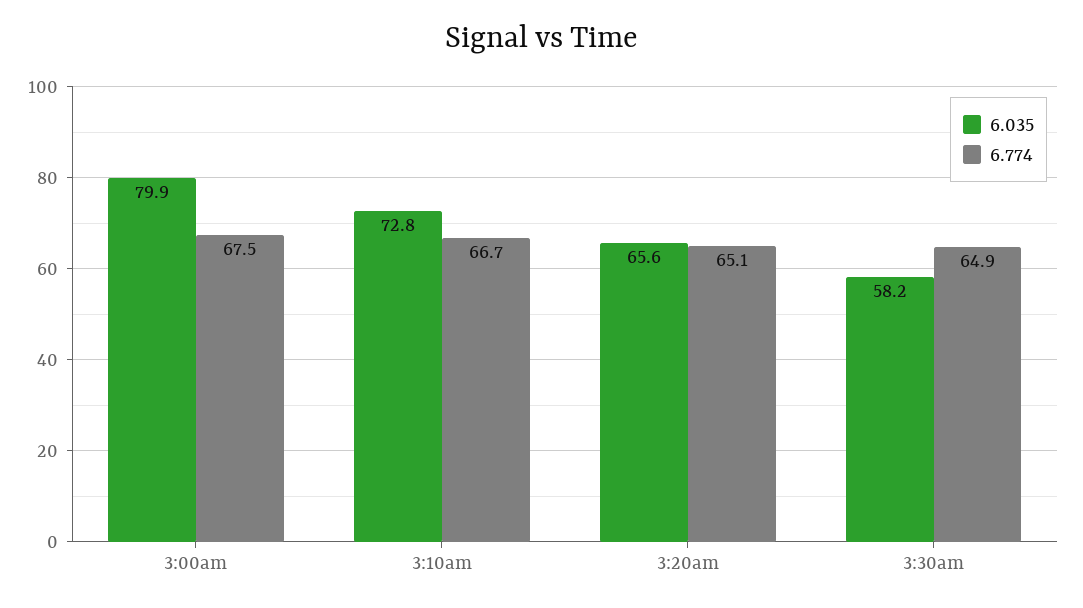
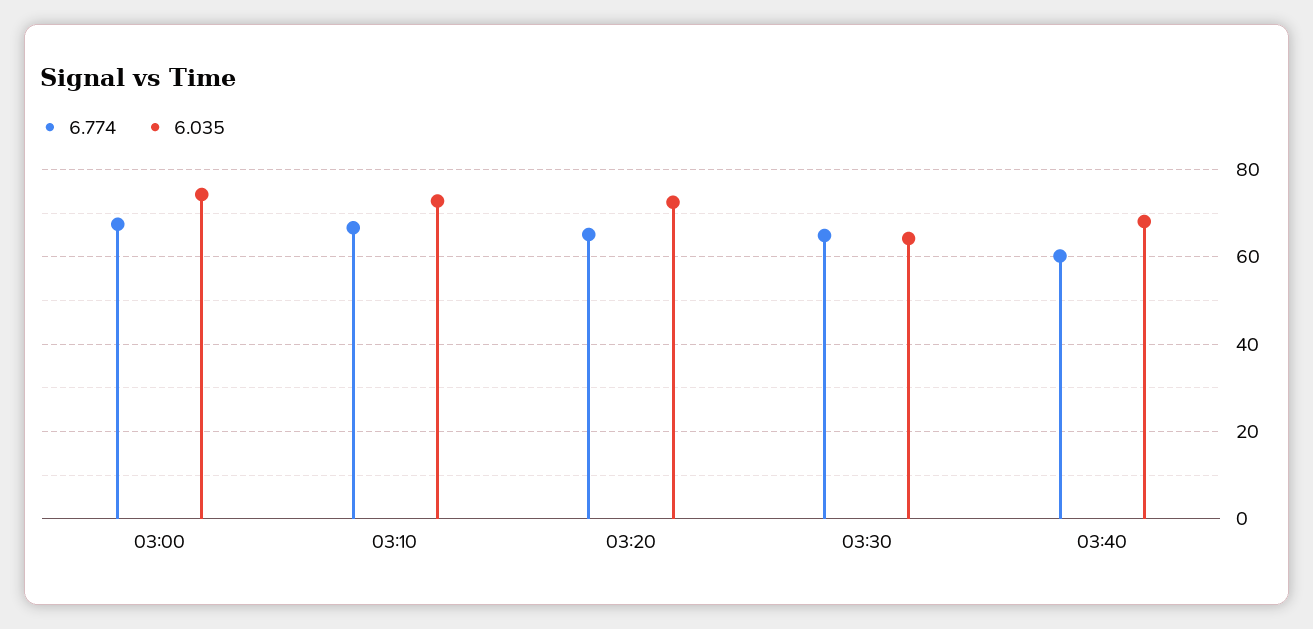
6.035, 3:00am: 79.9 -> 74
6.035, 3:20am: 65.6 -> 72
6.035, 3:30am: 58.2 -> 64
6.774, 03:40: none -> 60
6.035, 03:40: none -> 68

